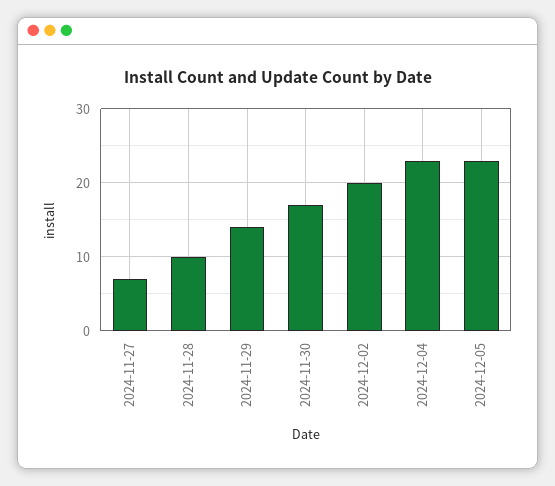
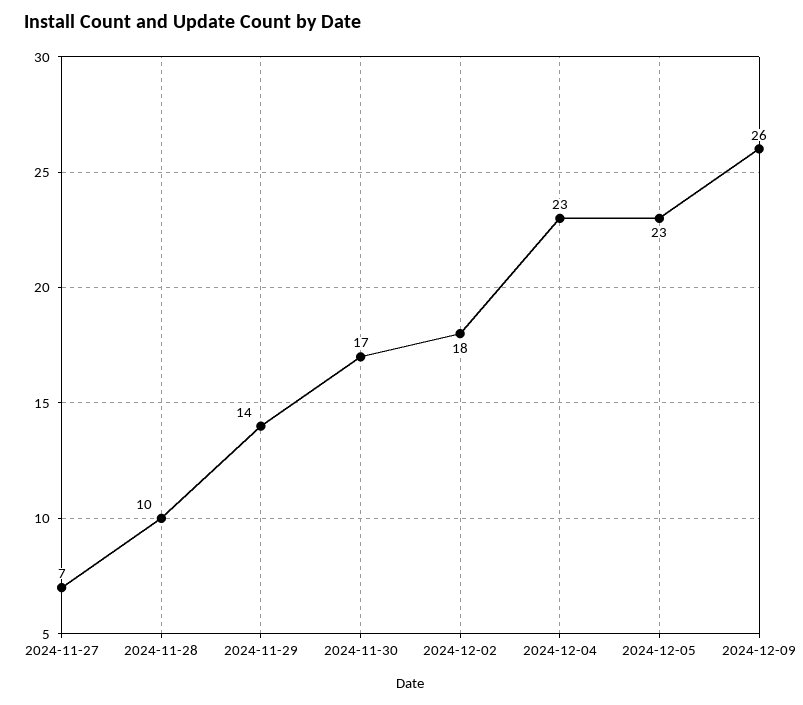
2024-12-02: 20 -> 18
2024-12-09: none -> 26

